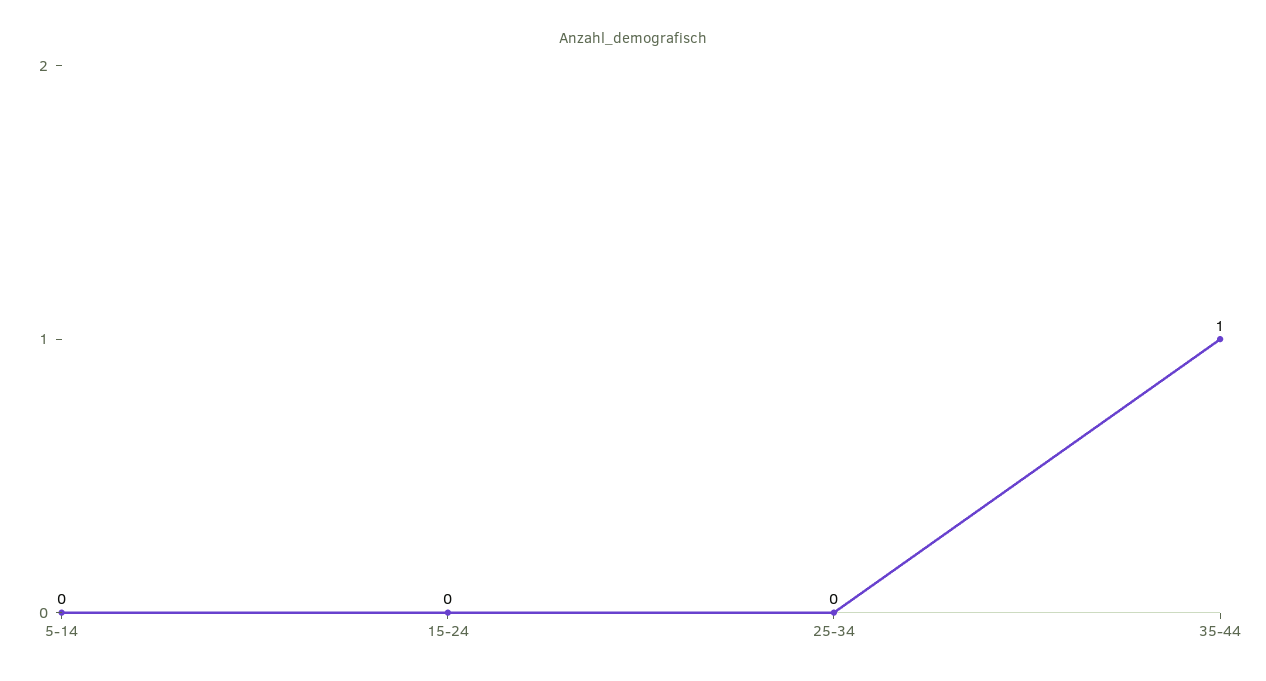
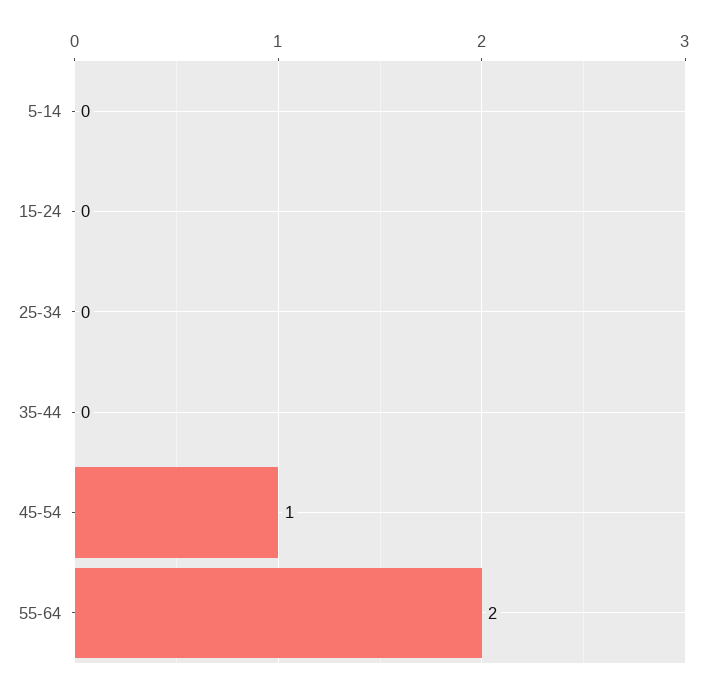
35-44: 1 -> 0
45-54: none -> 1
55-64: none -> 2

